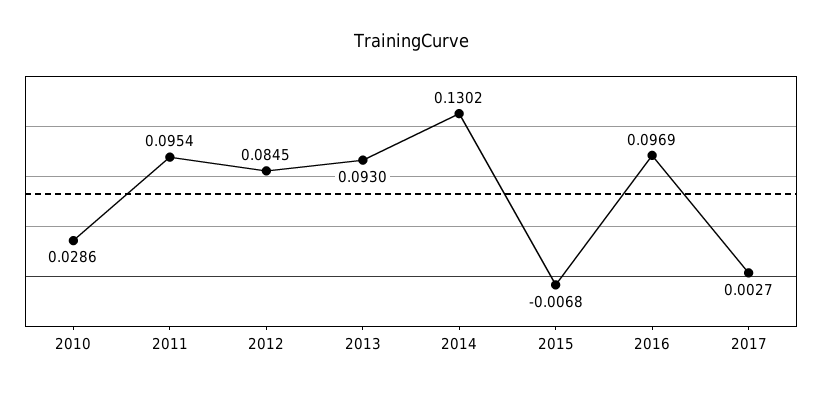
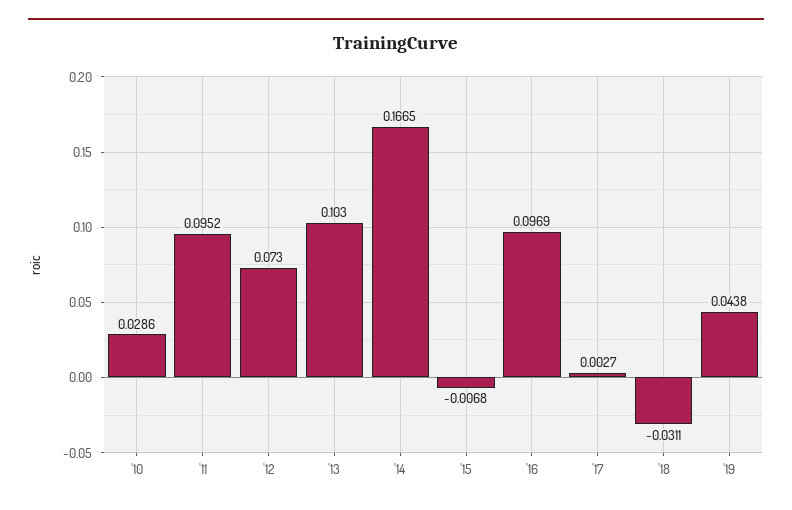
2011: 0.0954 -> 0.0952
2012: 0.0845 -> 0.073
2013: 0.093 -> 0.103
2014: 0.1302 -> 0.1665
'18: none -> -0.0311
'19: none -> 0.0438

